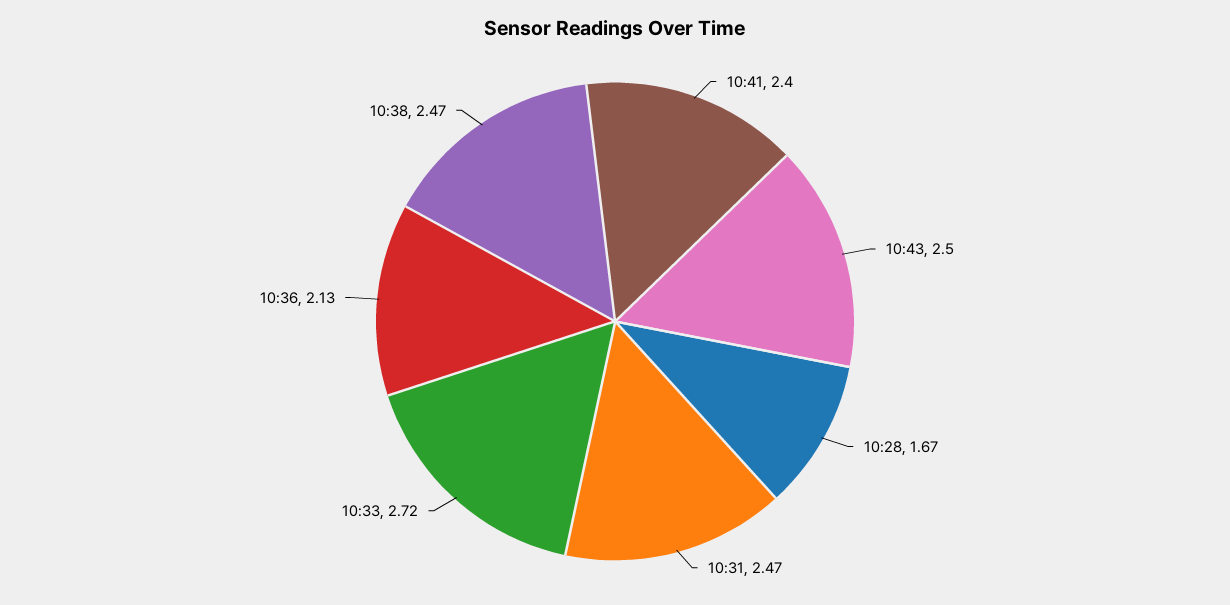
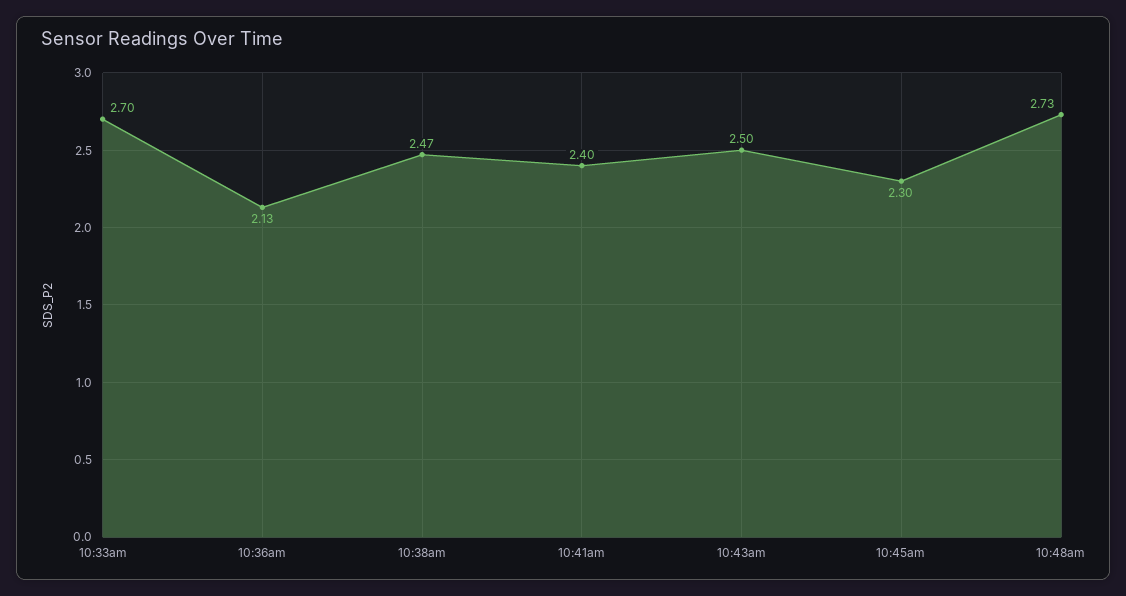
10:28: 1.67 -> none
10:31: 2.47 -> none
10:33: 2.72 -> 2.7
10:45am: none -> 2.3
10:48am: none -> 2.73

